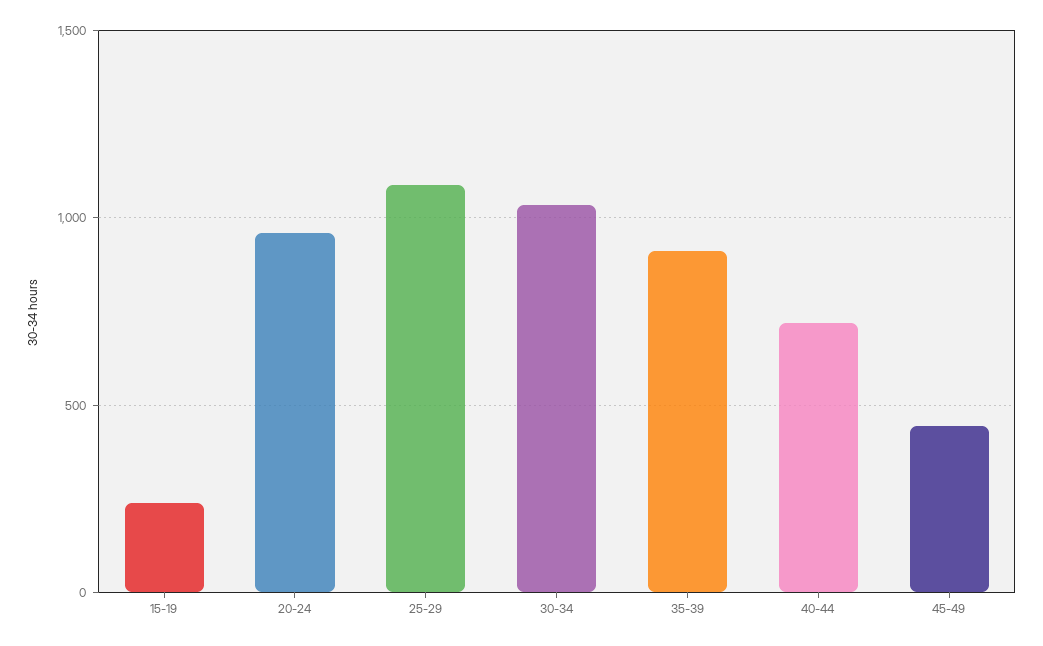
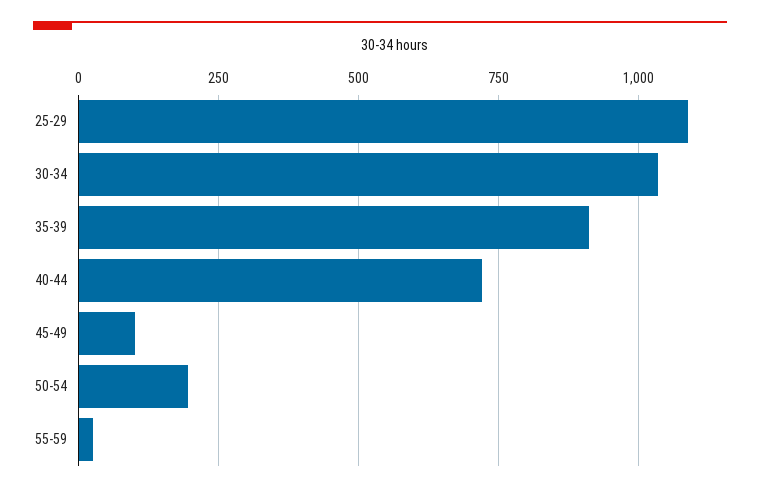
15-19: 250 -> none
20-24: 950 -> none
45-49: 450 -> 100
50-54: none -> 200
55-59: none -> 25

